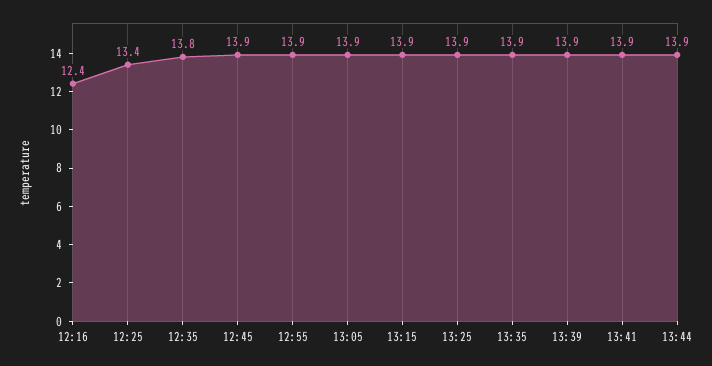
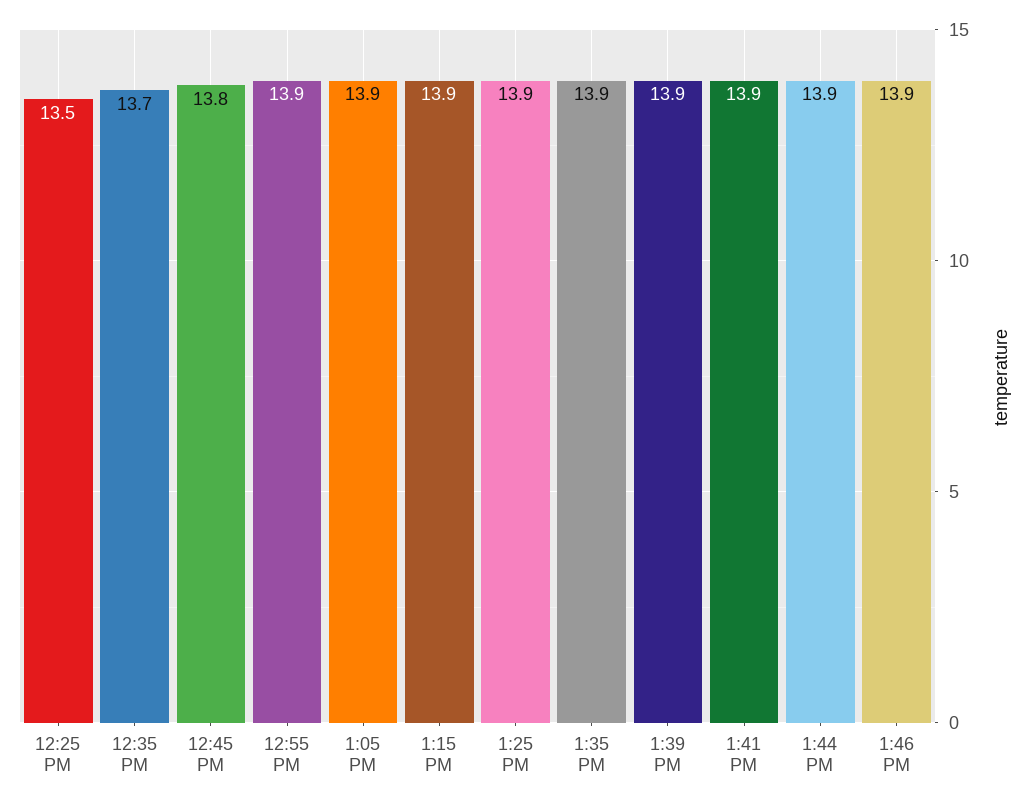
12:16: 12.4 -> none
12:25: 13.4 -> 13.5
12:35: 13.8 -> 13.7
12:45: 13.9 -> 13.8
1:46 PM: none -> 13.9

